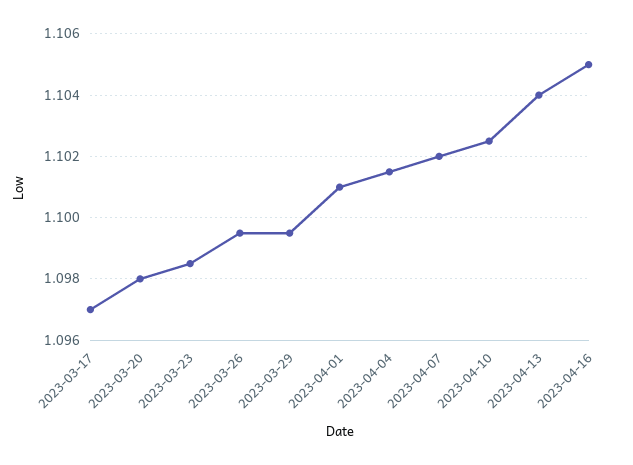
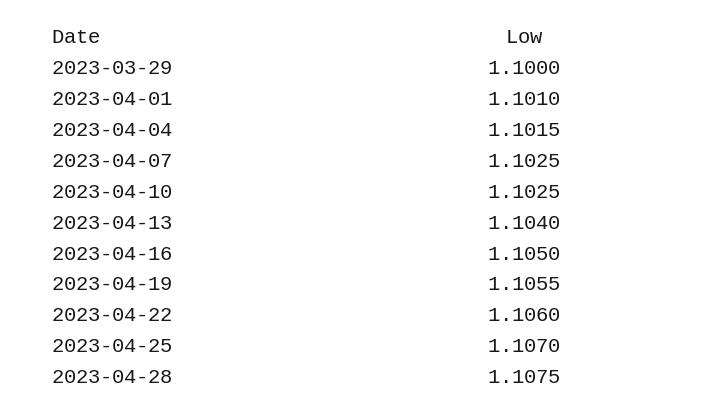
2023-03-17: 1.097 -> none
2023-03-20: 1.098 -> none
2023-03-23: 1.0985 -> none
2023-03-26: 1.0995 -> none
2023-03-29: 1.0995 -> 1.1
2023-04-07: 1.102 -> 1.1025
2023-04-19: none -> 1.1055
2023-04-22: none -> 1.106
2023-04-25: none -> 1.107
2023-04-28: none -> 1.1075

